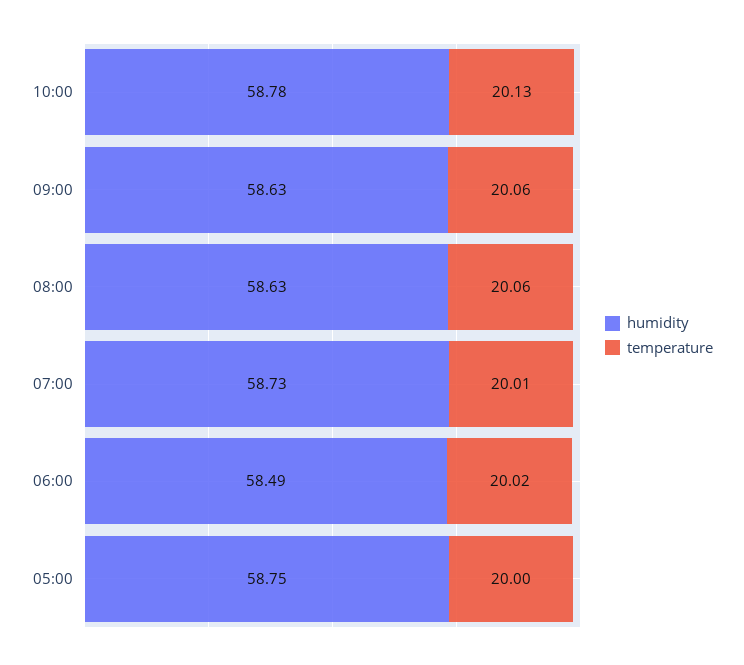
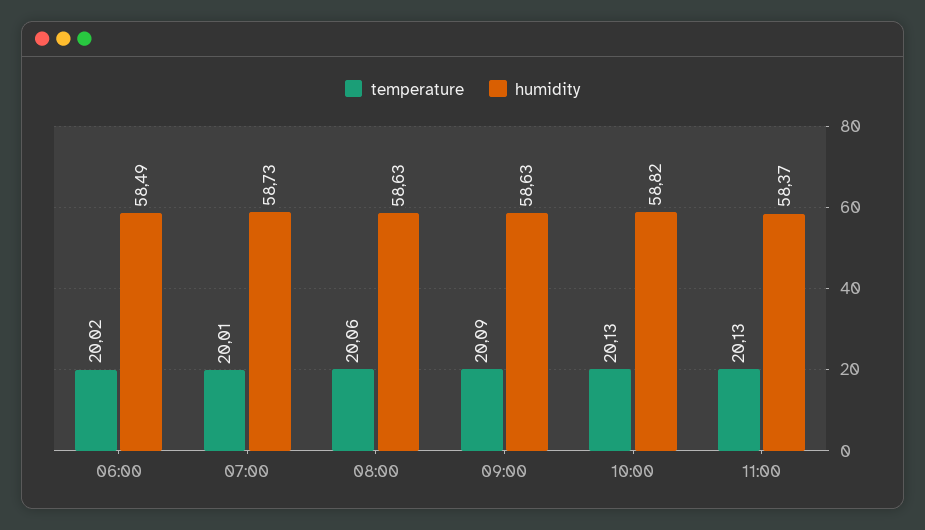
humidity, 10:00: 58.78 -> 58.82
temperature, 09:00: 20.06 -> 20.09
humidity, 05:00: 58.75 -> none
temperature, 05:00: 20 -> none
temperature, 11:00: none -> 20.13
humidity, 11:00: none -> 58.37

